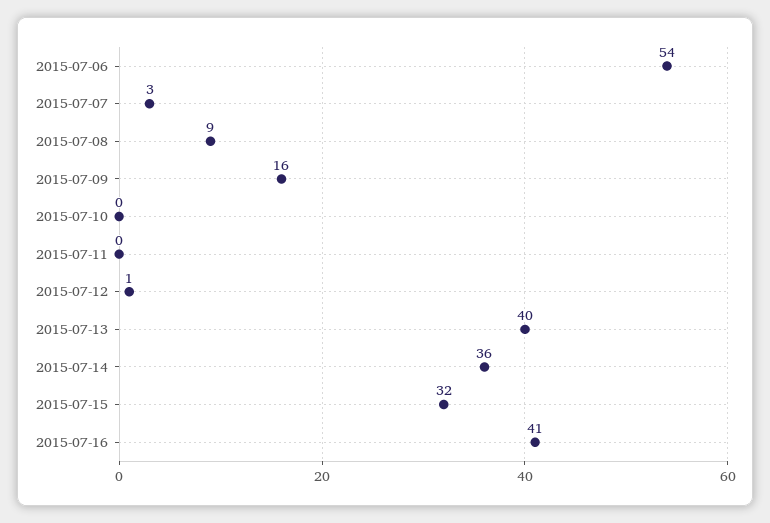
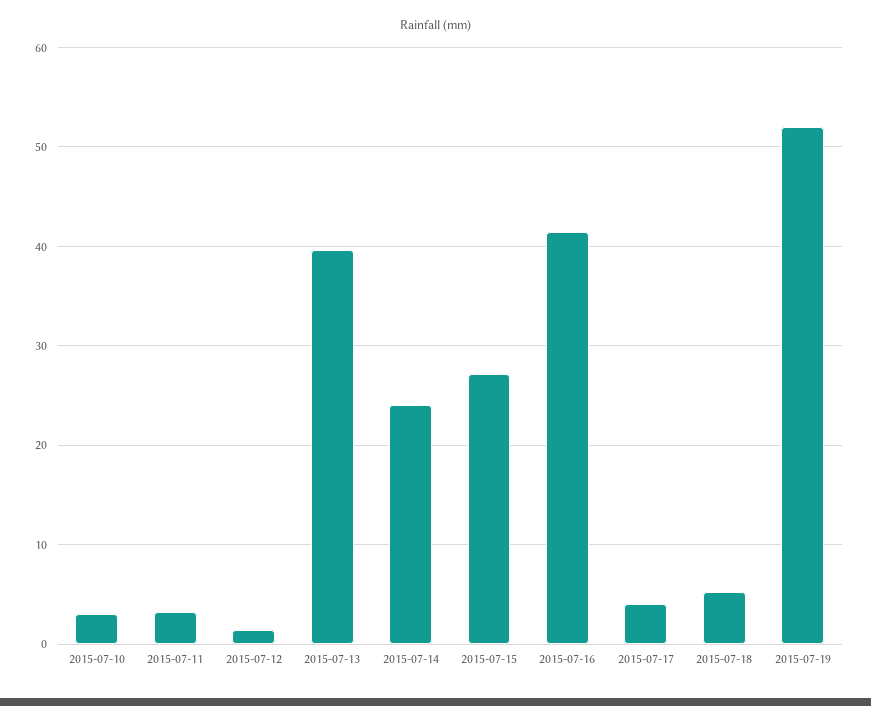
2015-07-06: 54 -> none
2015-07-07: 3 -> none
2015-07-08: 9 -> none
2015-07-09: 16 -> none
2015-07-10: 0 -> 3
2015-07-11: 0 -> 3
2015-07-14: 36 -> 24
2015-07-15: 32 -> 27
2015-07-17: none -> 4
2015-07-18: none -> 5
2015-07-19: none -> 52

